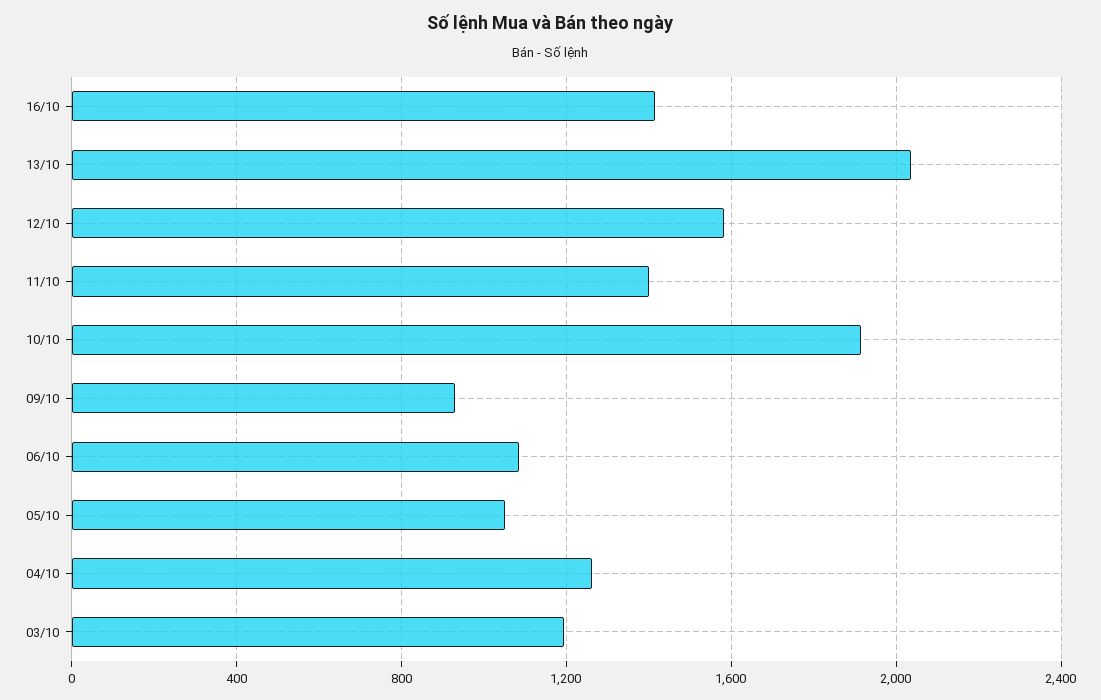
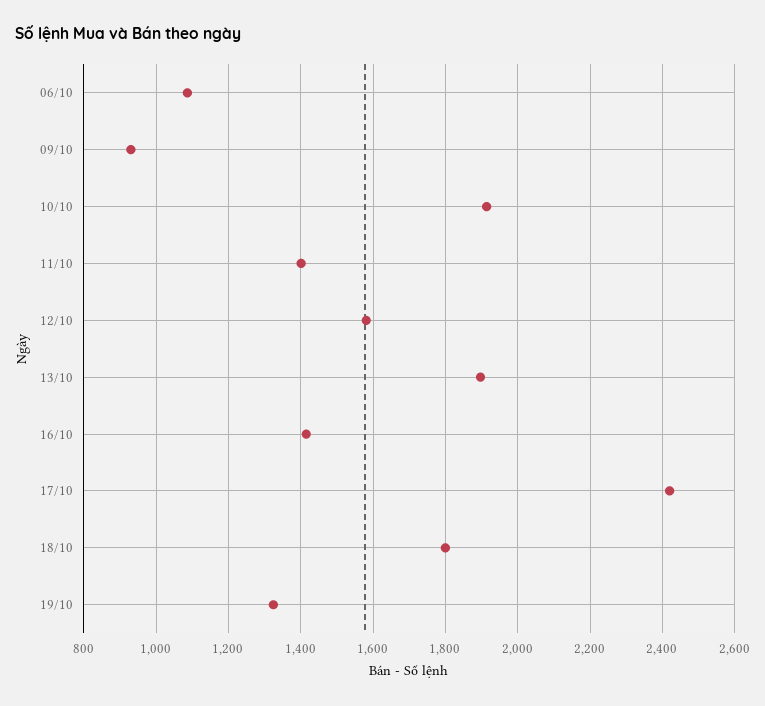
13/10: 2050 -> 1900
05/10: 1050 -> none
04/10: 1250 -> none
03/10: 1200 -> none
17/10: none -> 2420
18/10: none -> 1800
19/10: none -> 1320

